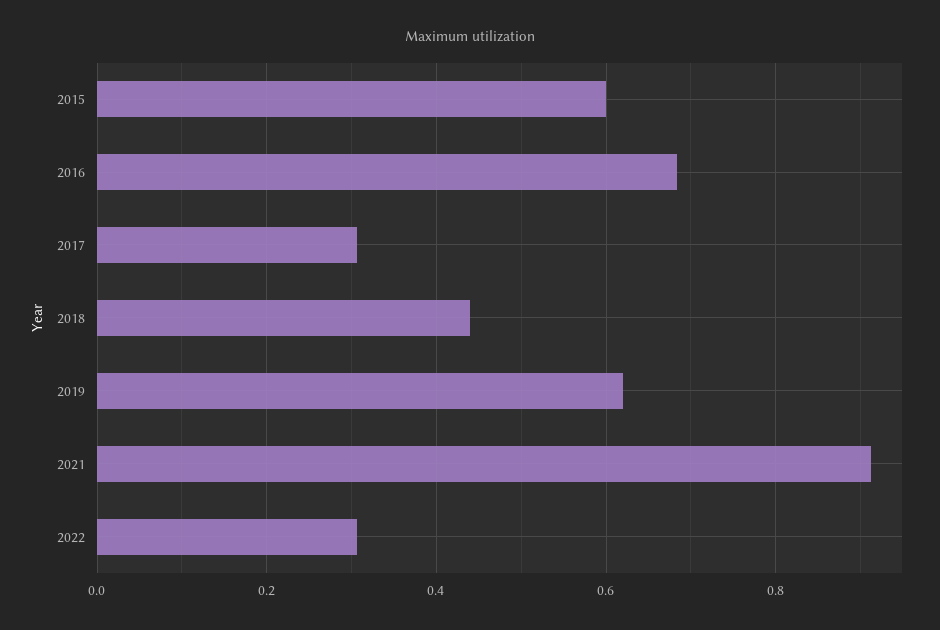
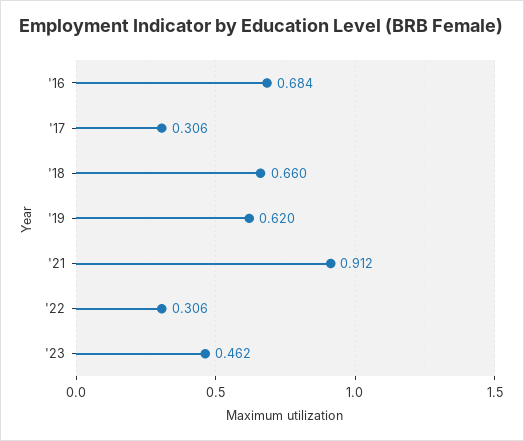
2015: 0.6 -> none
2018: 0.44 -> 0.66
'23: none -> 0.462

